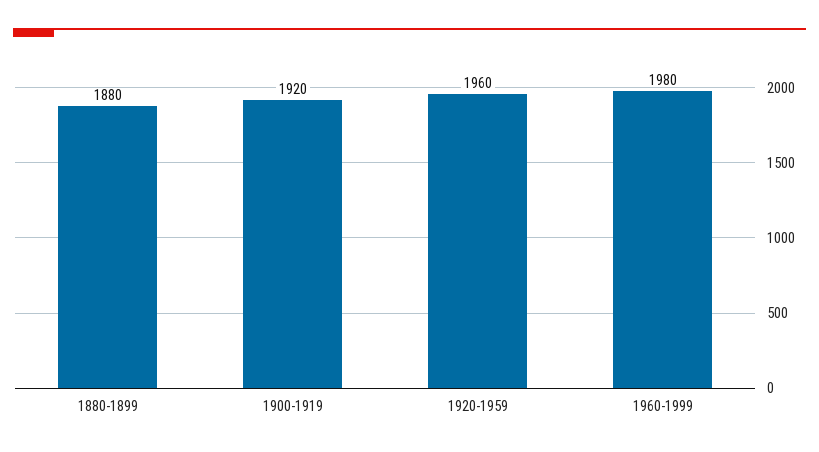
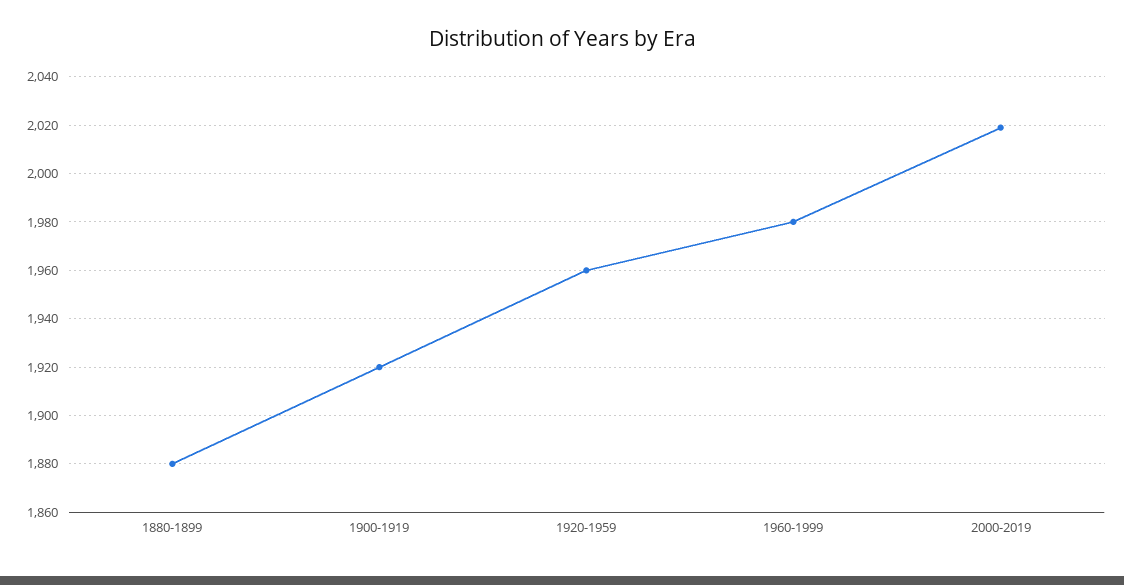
2000-2019: none -> 2020

